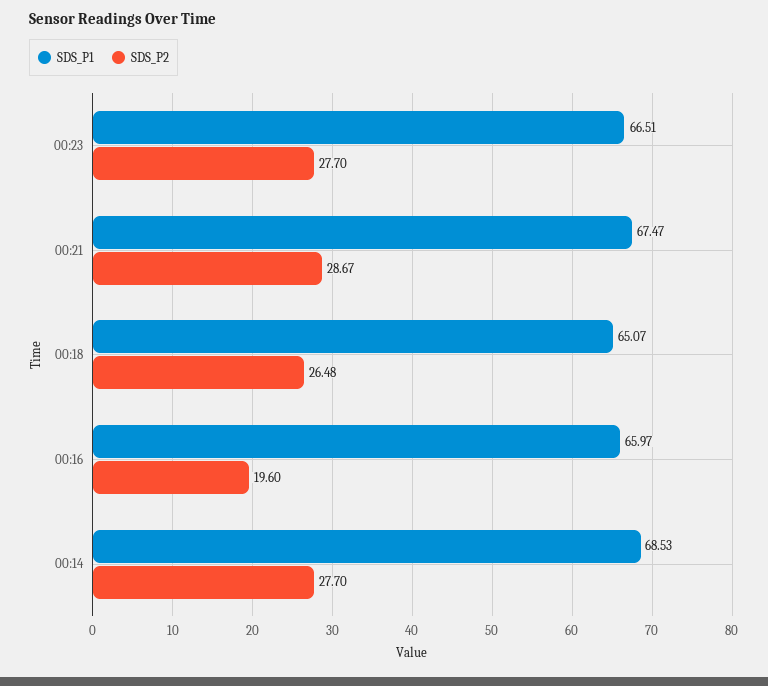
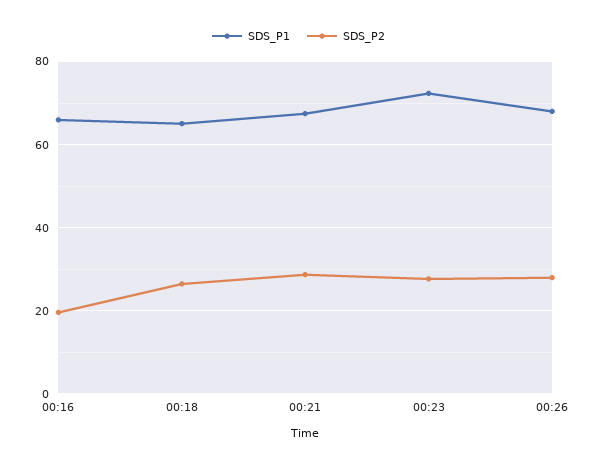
SDS_P1, 00:23: 66.51 -> 72
SDS_P1, 00:14: 68.53 -> none
SDS_P2, 00:14: 27.7 -> none
SDS_P1, 00:26: none -> 68
SDS_P2, 00:26: none -> 28

